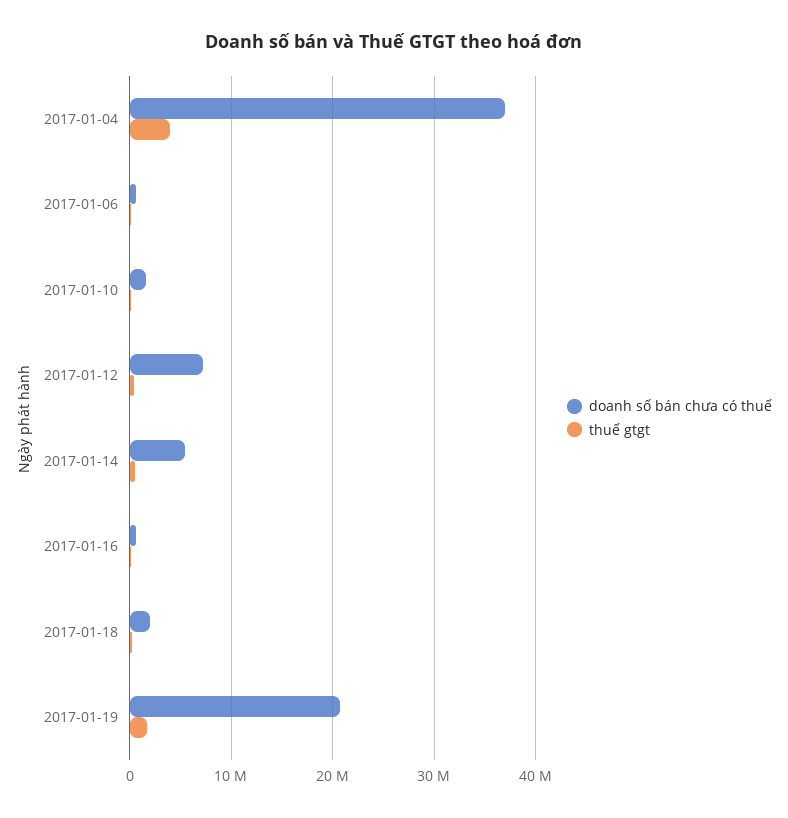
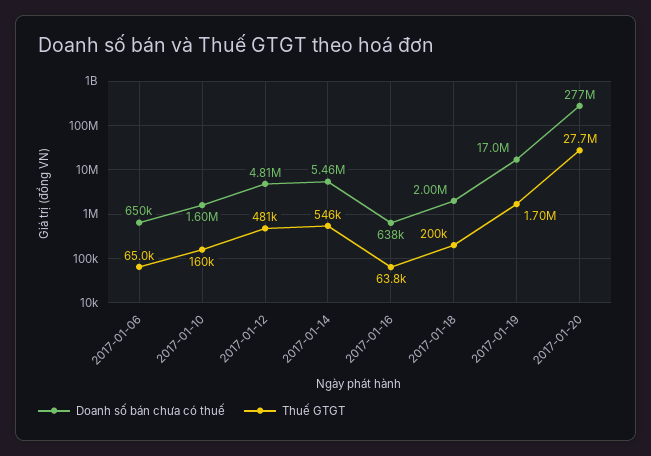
doanh số bán chưa có thuế, 2017-01-04: 37000000 -> none
thuế gtgt, 2017-01-04: 4000000 -> none
doanh số bán chưa có thuế, 2017-01-12: 7000000 -> 4810000
doanh số bán chưa có thuế, 2017-01-19: 21000000 -> 17000000
doanh số bán chưa có thuế, 2017-01-20: none -> 277000000
thuế gtgt, 2017-01-20: none -> 27700000

